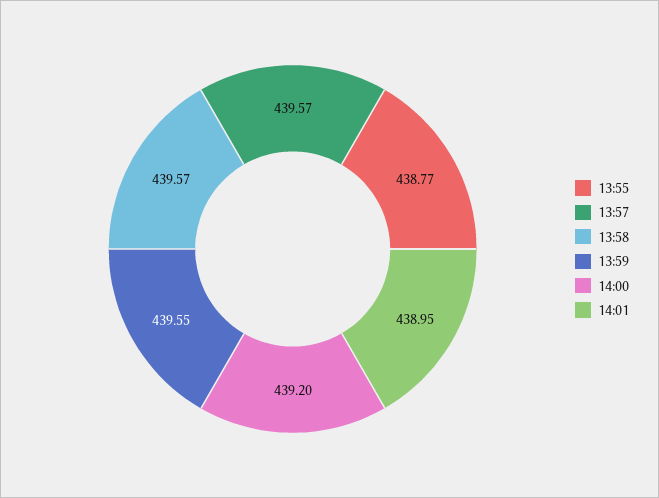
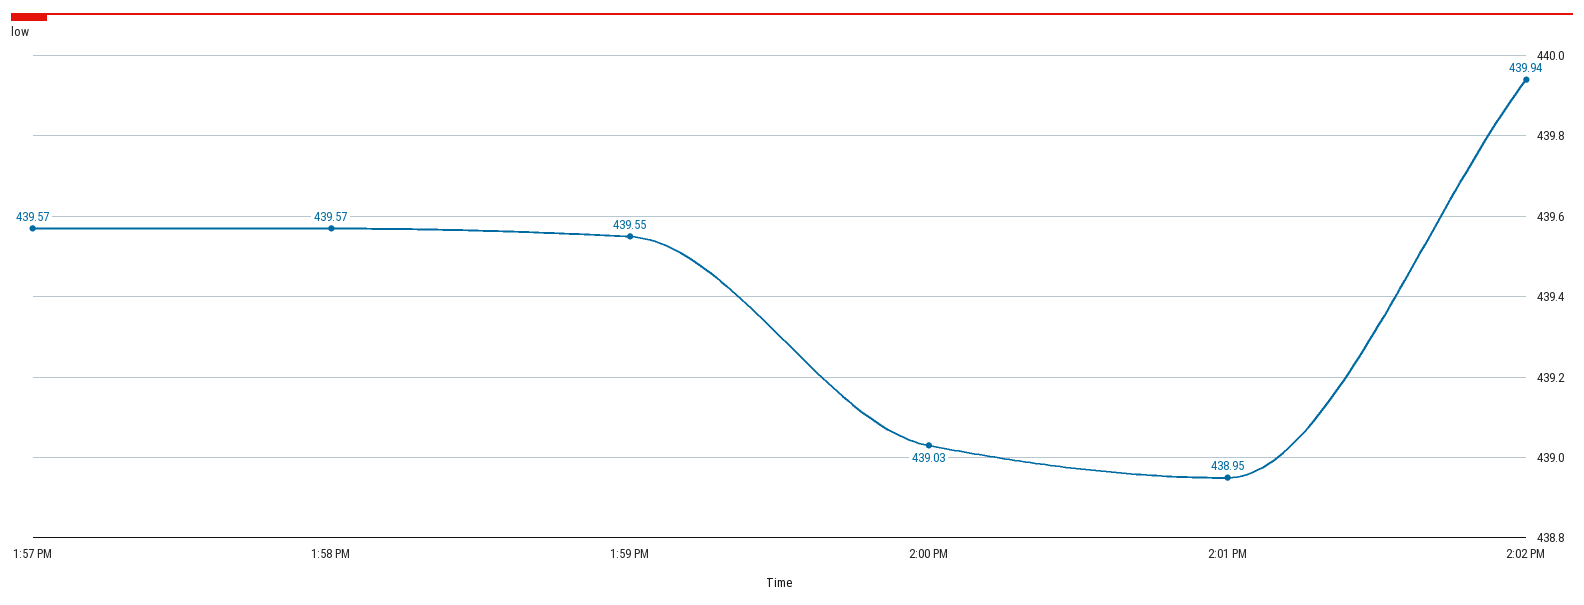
13:55: 438.77 -> none
14:00: 439.2 -> 439.03
2:02 PM: none -> 439.94

